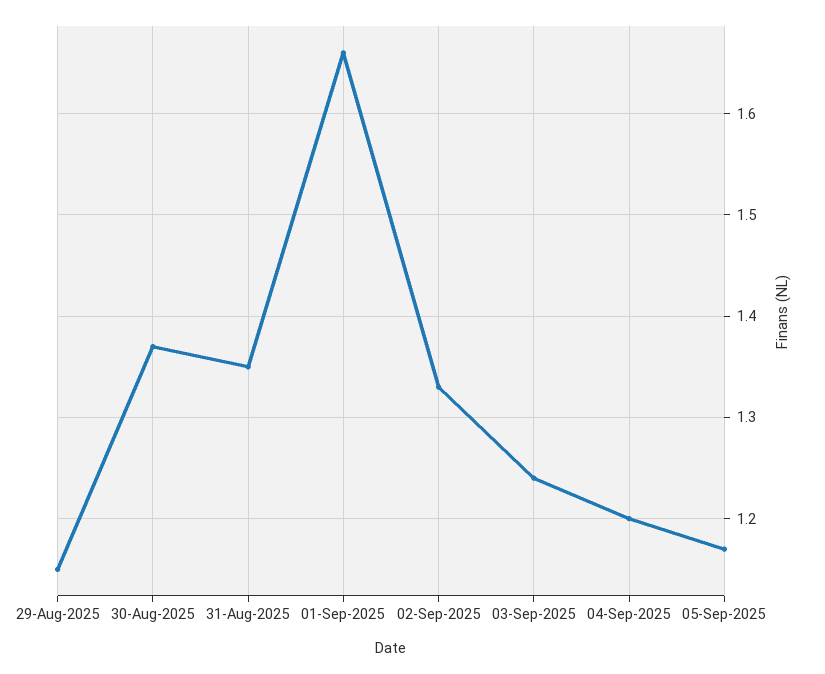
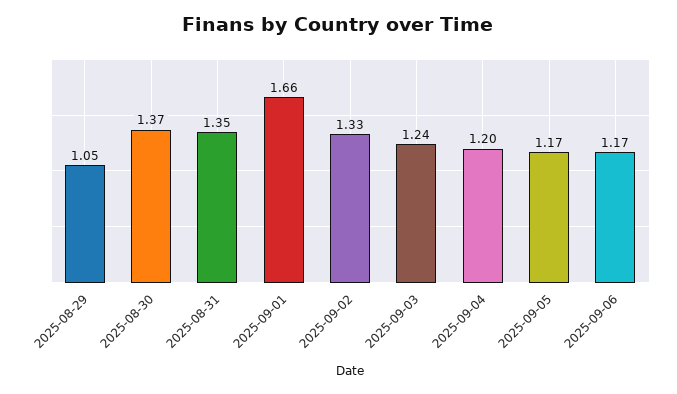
29-Aug-2025: 1.15 -> 1.05
2025-09-06: none -> 1.17

